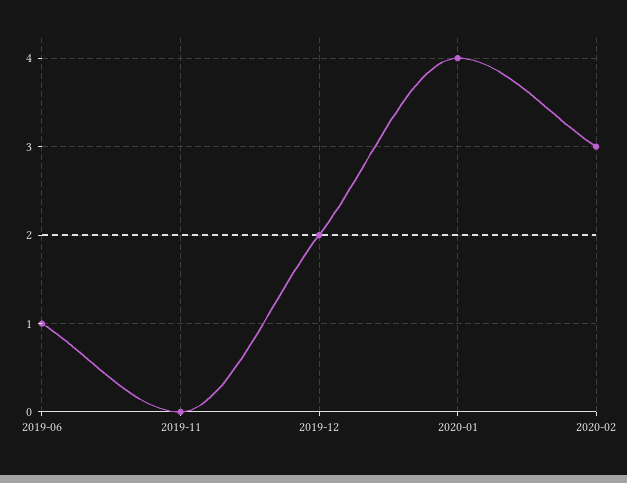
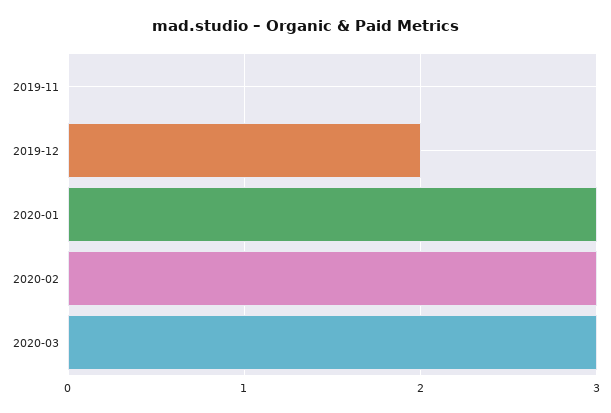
2019-06: 1 -> none
2020-01: 4 -> 3
2020-03: none -> 3

